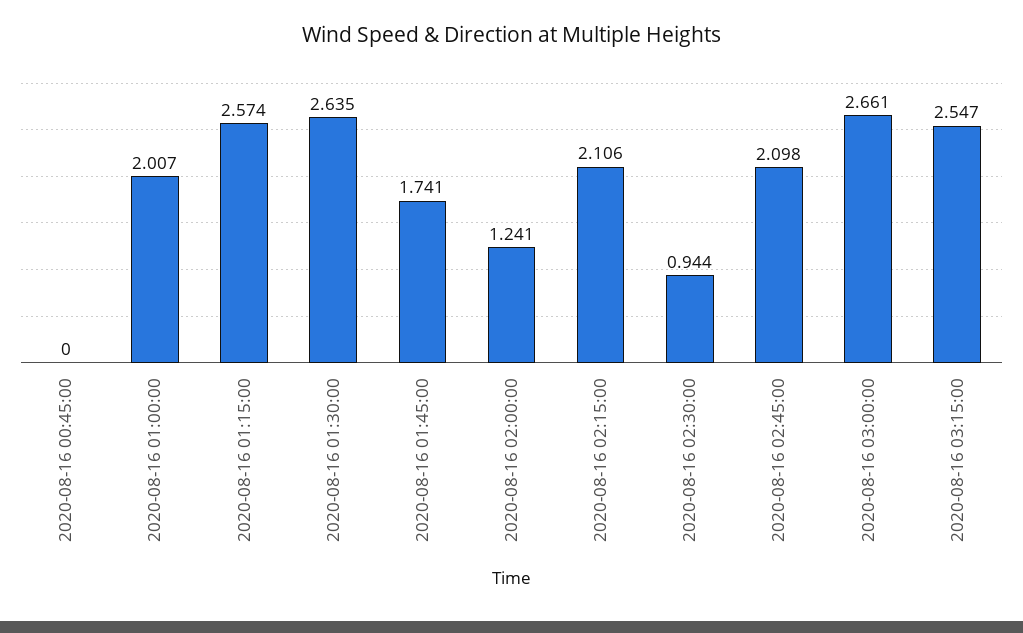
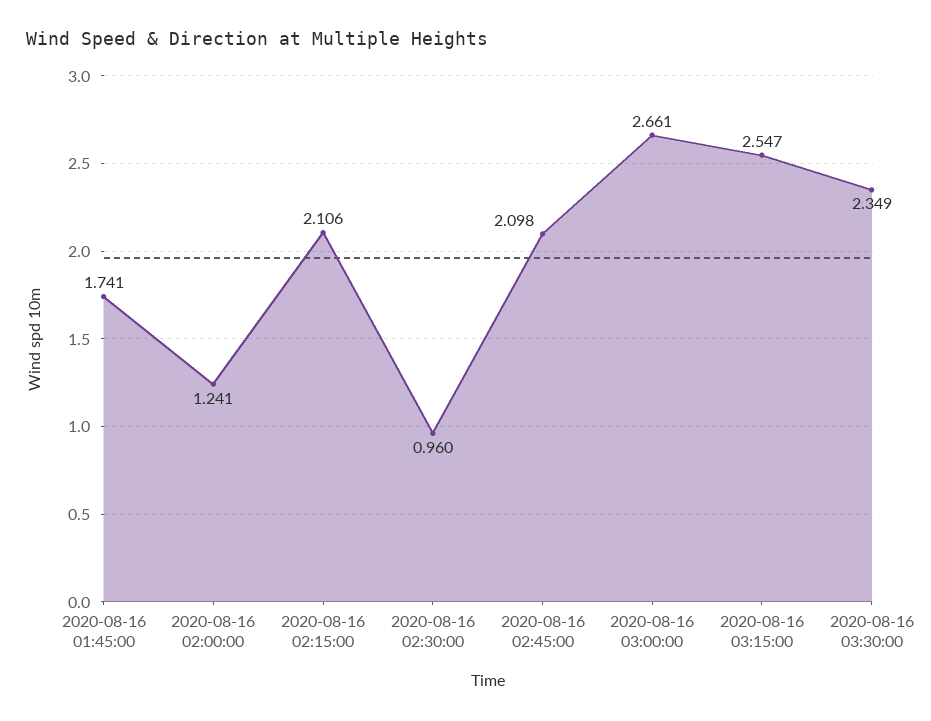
2020-08-16 00:45:00: 0 -> none
2020-08-16 01:00:00: 2.007 -> none
2020-08-16 01:15:00: 2.574 -> none
2020-08-16 01:30:00: 2.635 -> none
2020-08-16 02:30:00: 0.944 -> 0.96
2020-08-16 03:30:00: none -> 2.349

